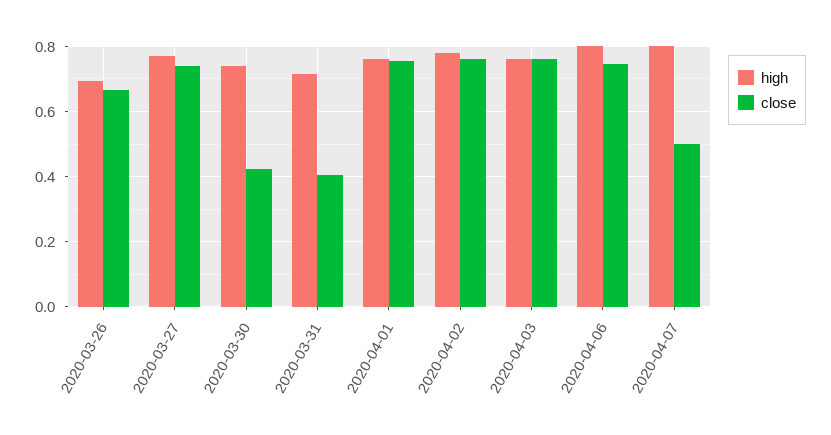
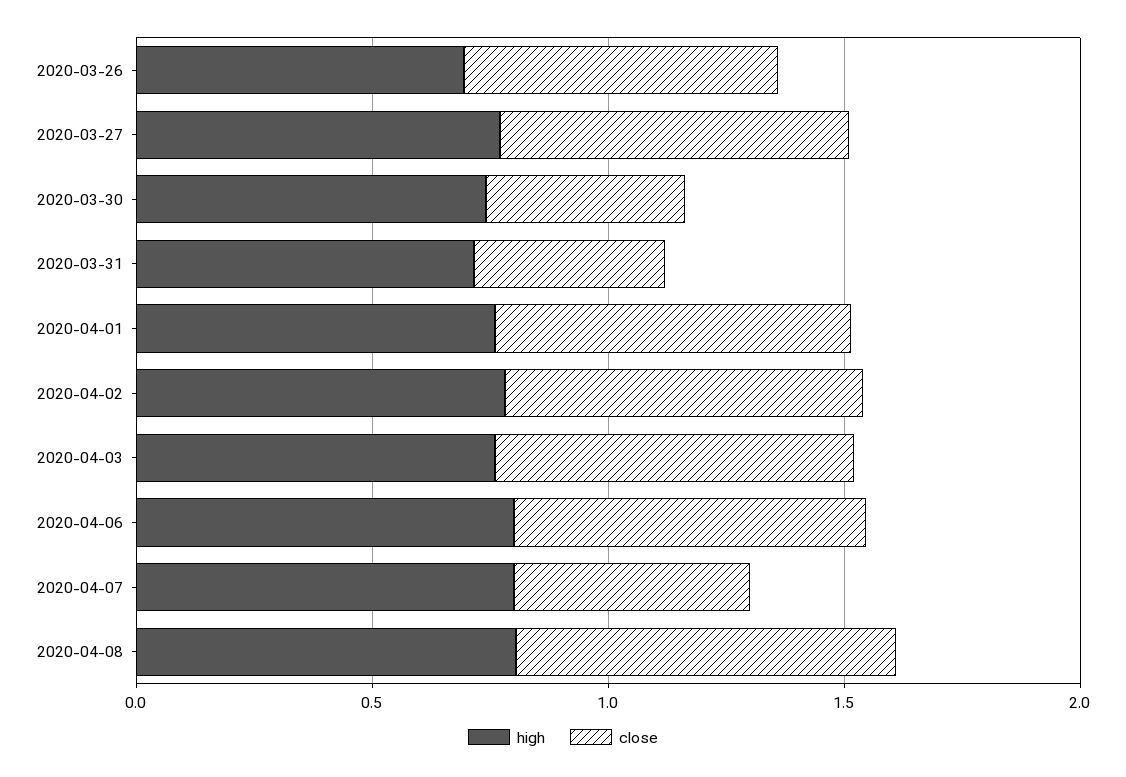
high, 2020-04-08: none -> 0.8
close, 2020-04-08: none -> 0.8

